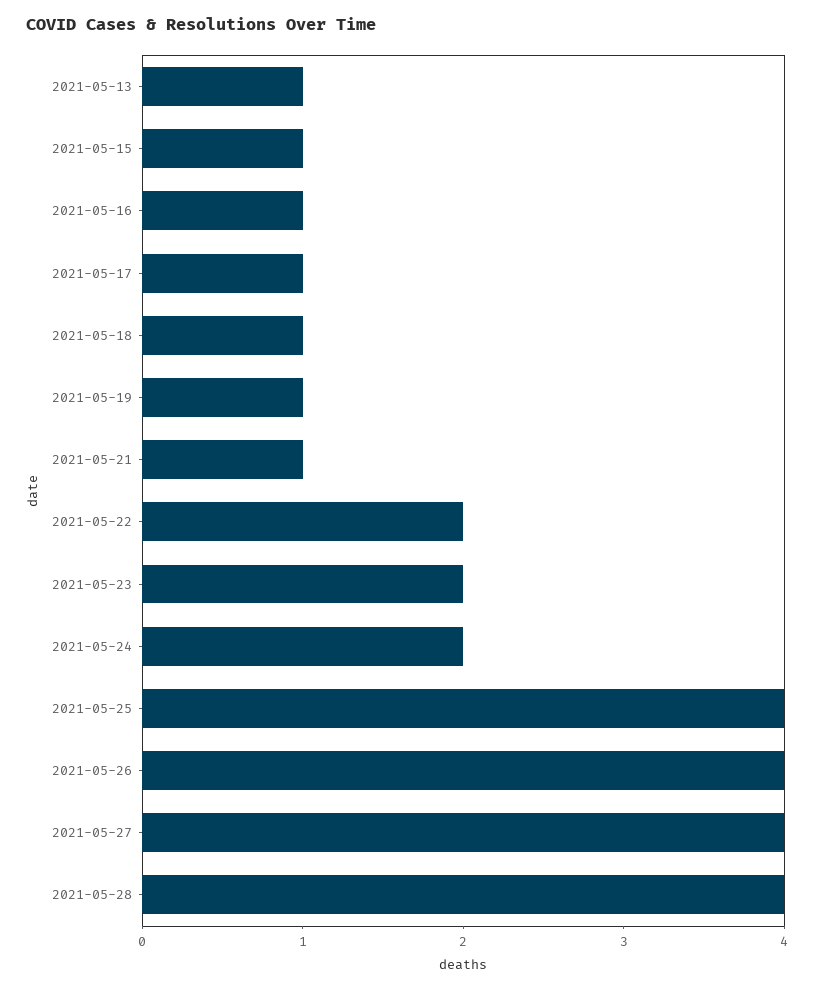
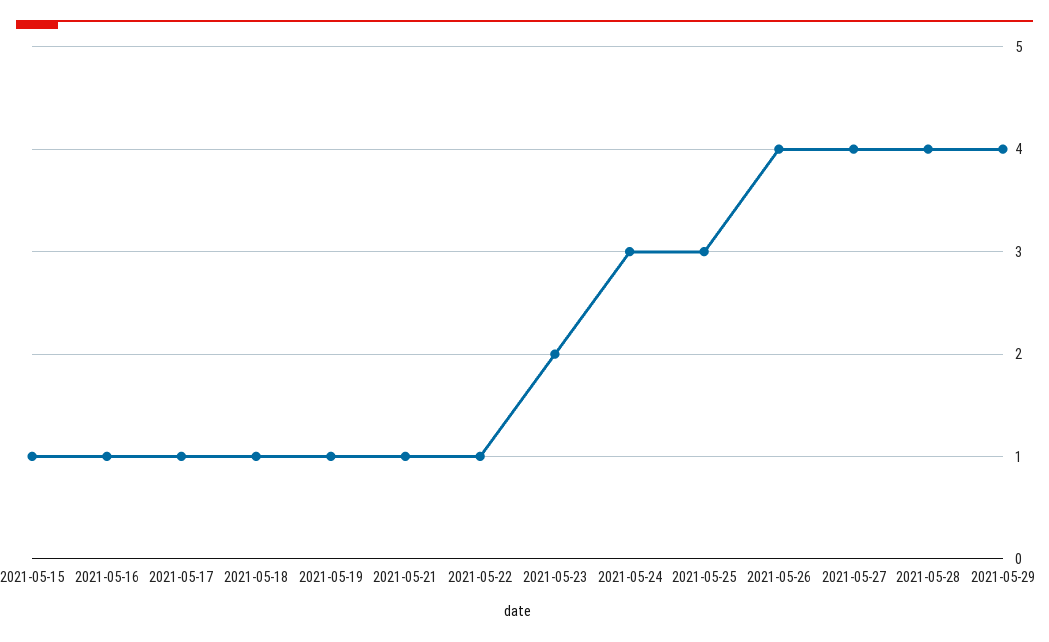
2021-05-13: 1 -> none
2021-05-22: 2 -> 1
2021-05-24: 2 -> 3
2021-05-25: 4 -> 3
2021-05-29: none -> 4

